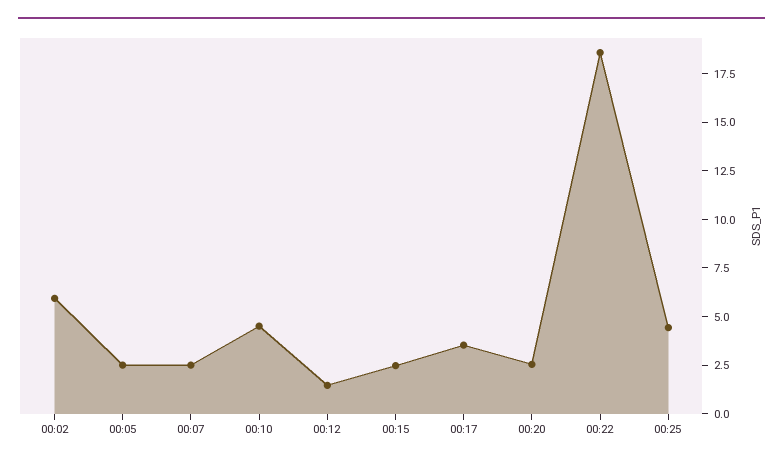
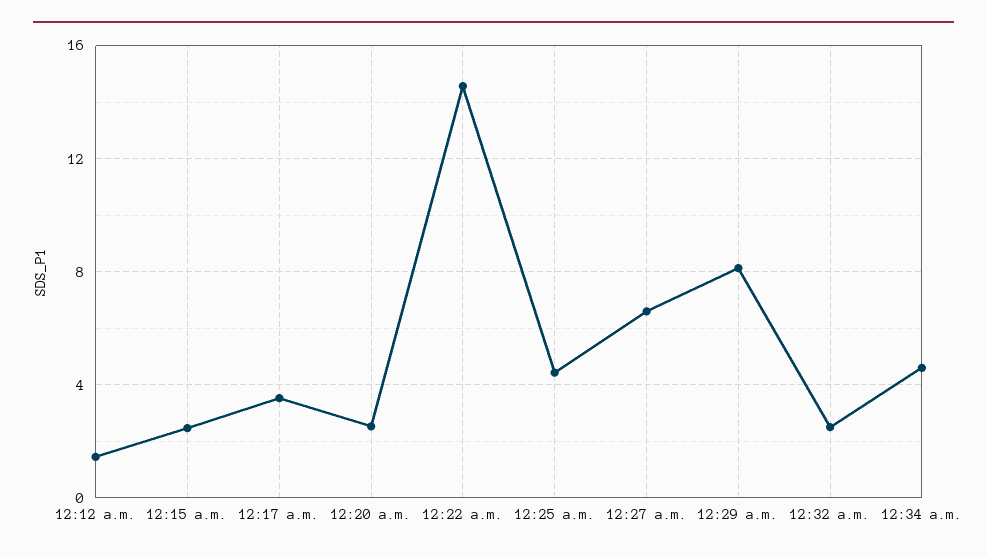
00:02: 6 -> none
00:05: 2.5 -> none
00:07: 2.5 -> none
00:10: 4.5 -> none
00:22: 18.5 -> 14.5
12:27 a.m.: none -> 6.5
12:29 a.m.: none -> 8
12:32 a.m.: none -> 2.5
12:34 a.m.: none -> 4.5

